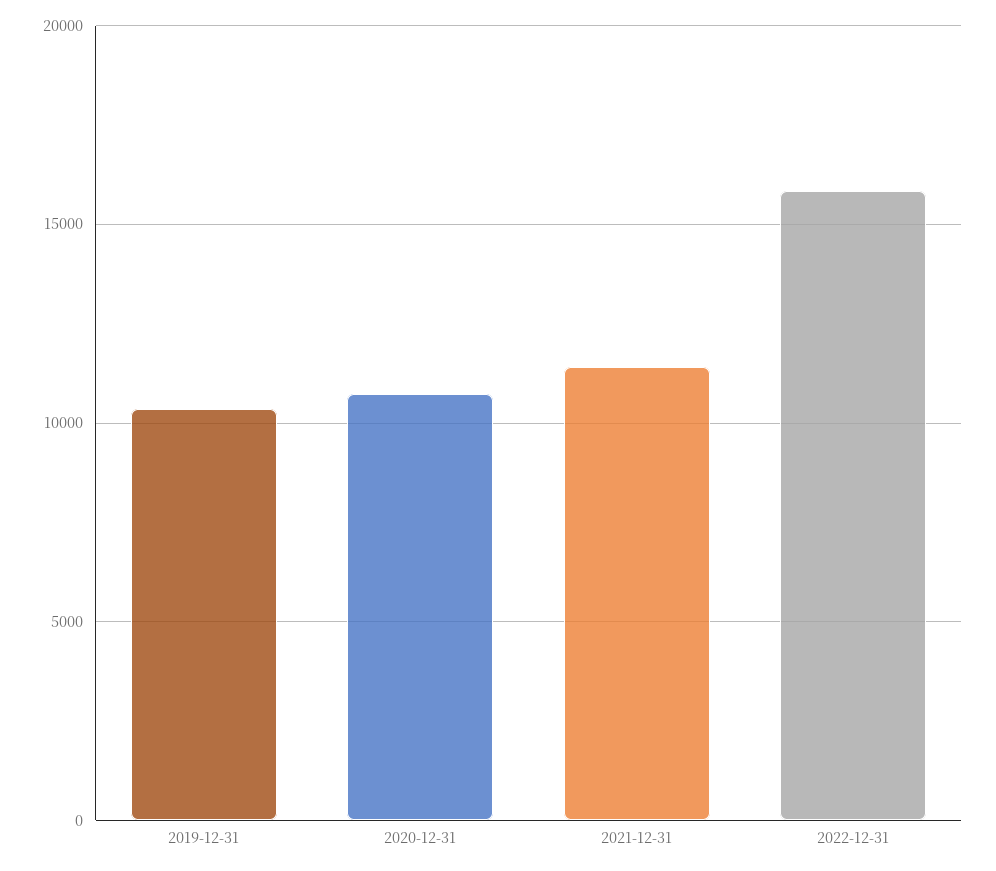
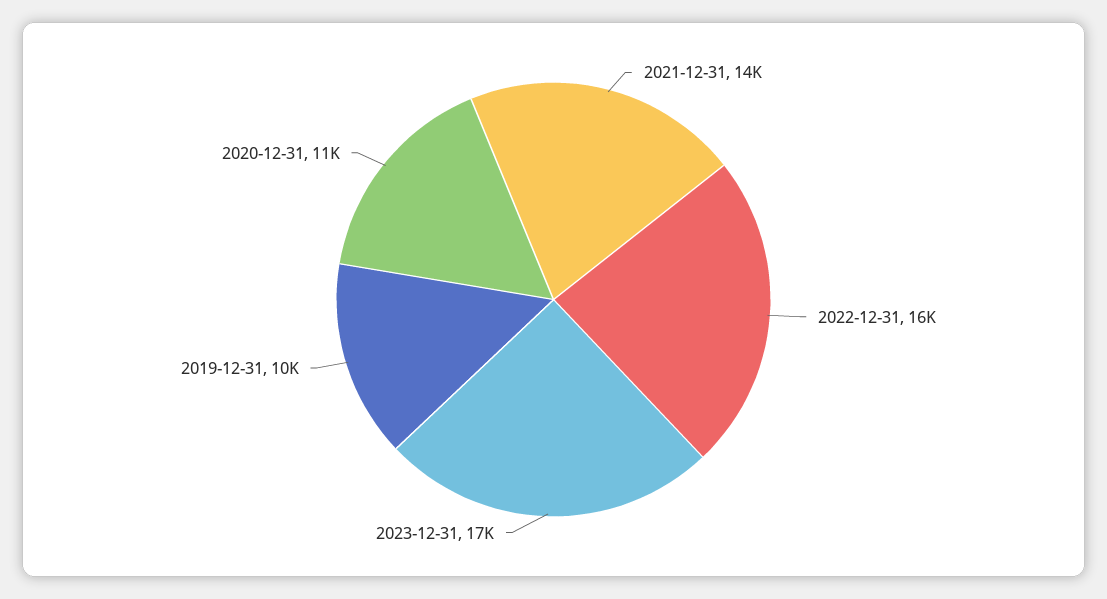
2021-12-31: 11500 -> 14000
2023-12-31: none -> 17000

